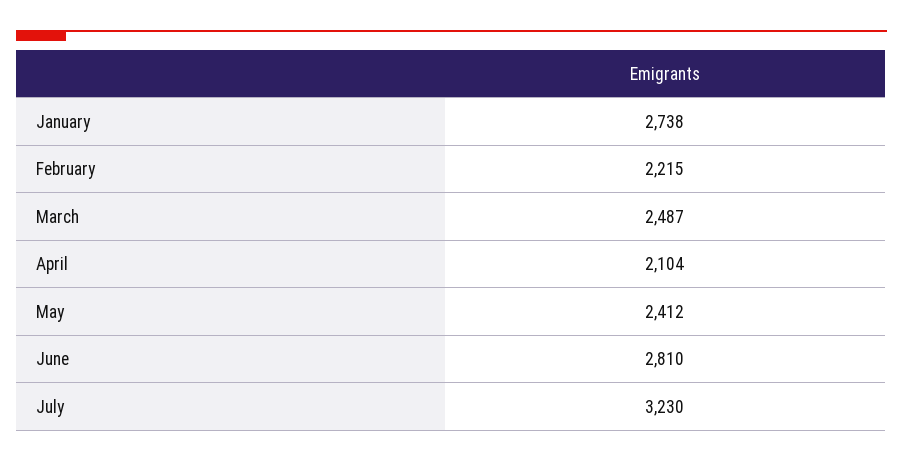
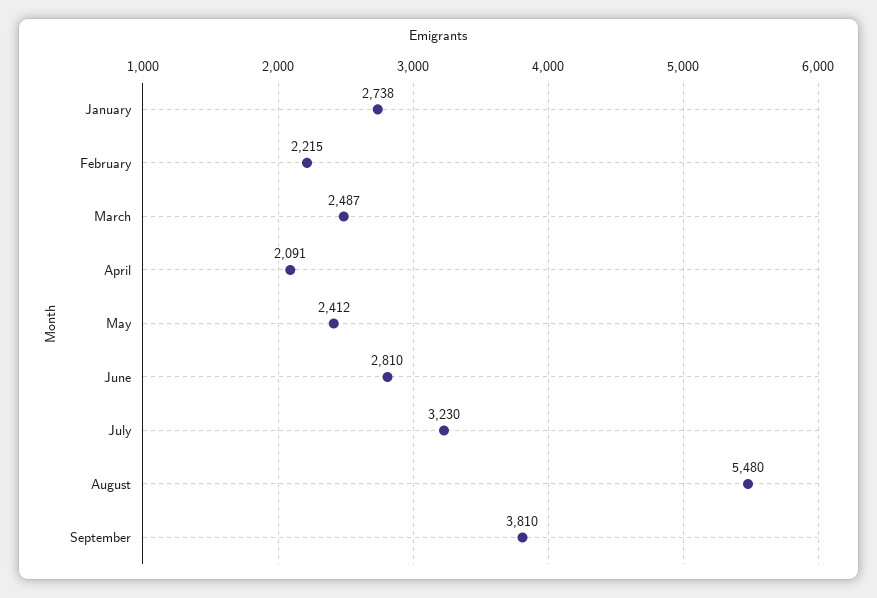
April: 2104 -> 2091
August: none -> 5480
September: none -> 3810

